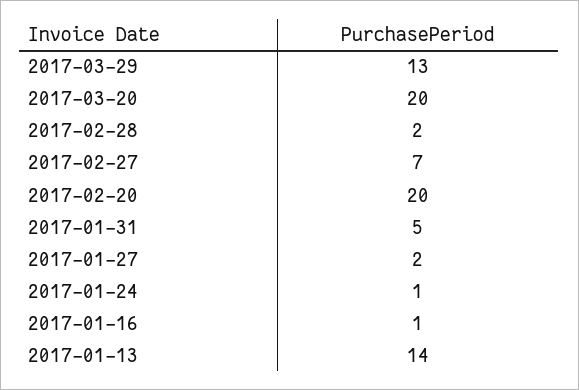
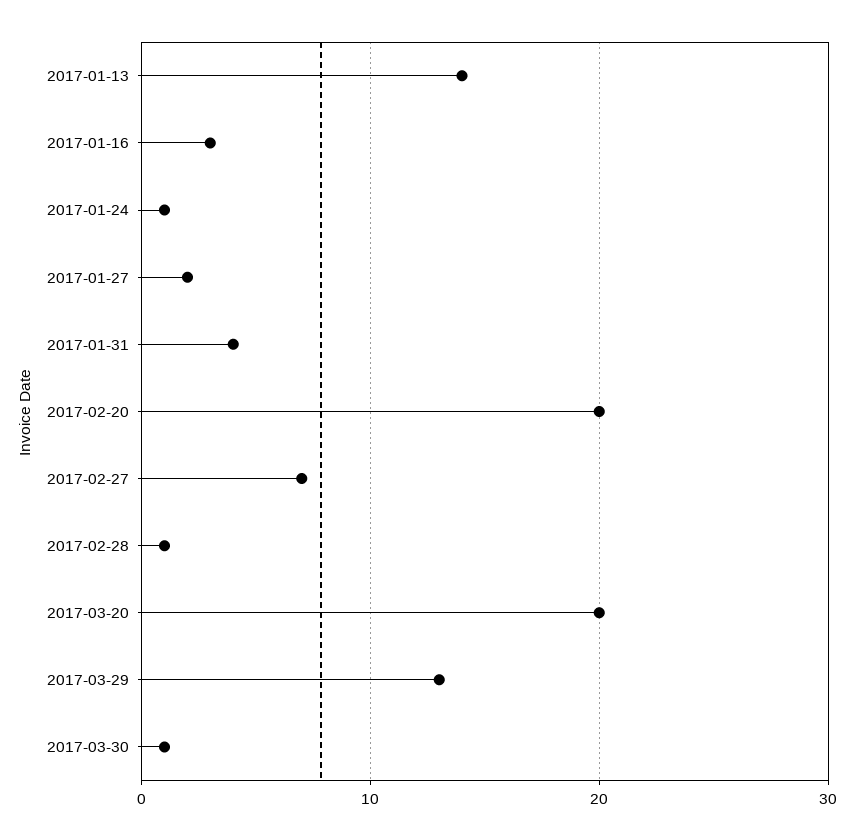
2017-02-28: 2 -> 1
2017-01-31: 5 -> 4
2017-01-16: 1 -> 3
2017-03-30: none -> 1

